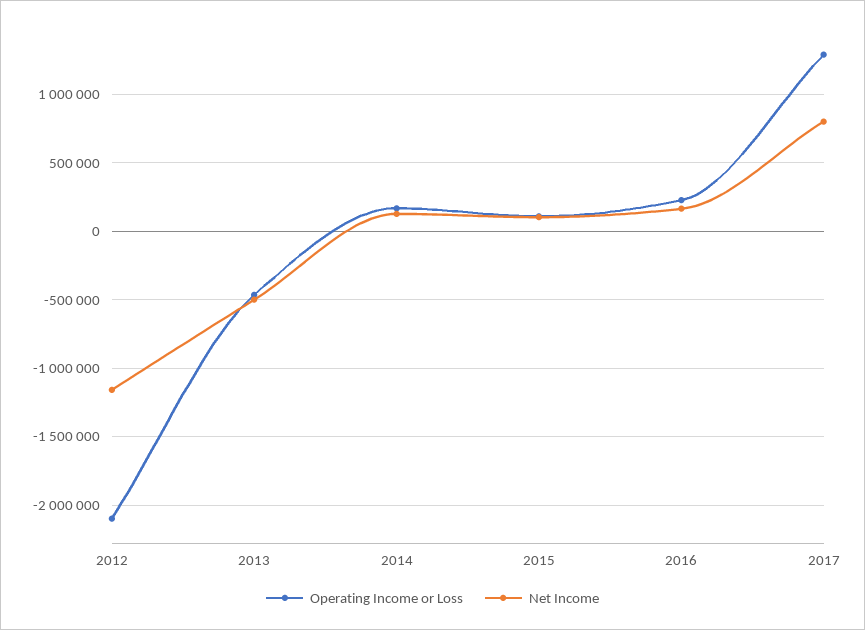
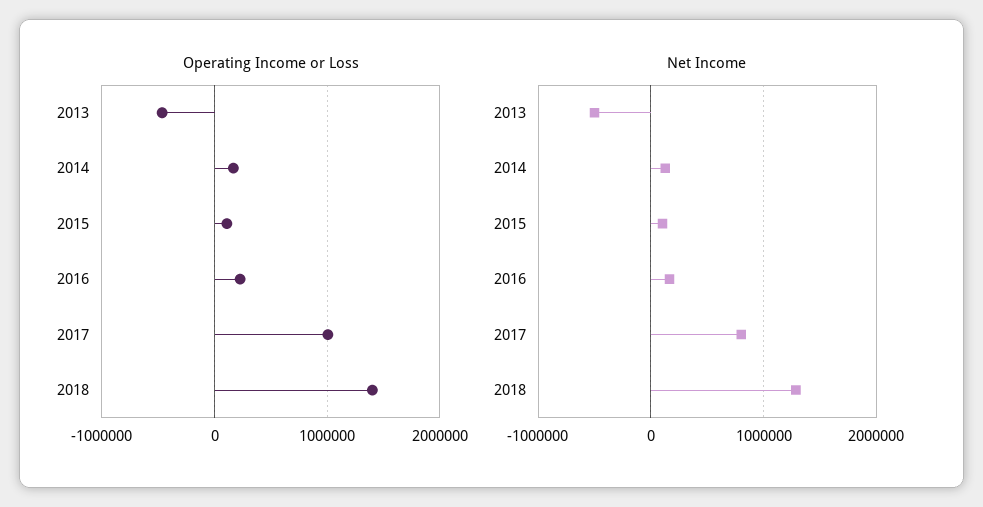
Operating Income or Loss, 2012: -2100000 -> none
Net Income, 2012: -1150000 -> none
Operating Income or Loss, 2017: 1300000 -> 1000000
Operating Income or Loss, 2018: none -> 1400000
Net Income, 2018: none -> 1300000

